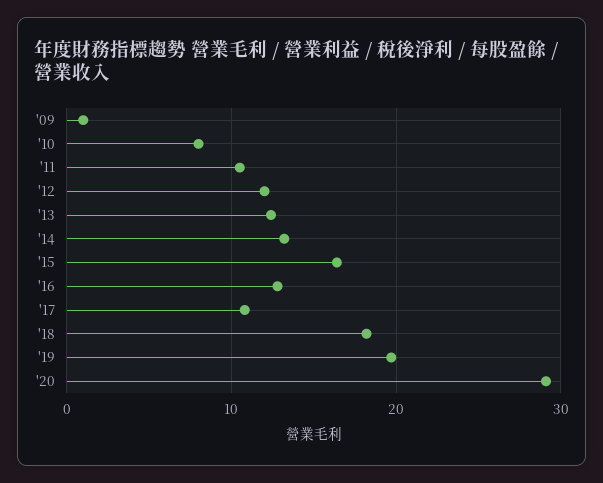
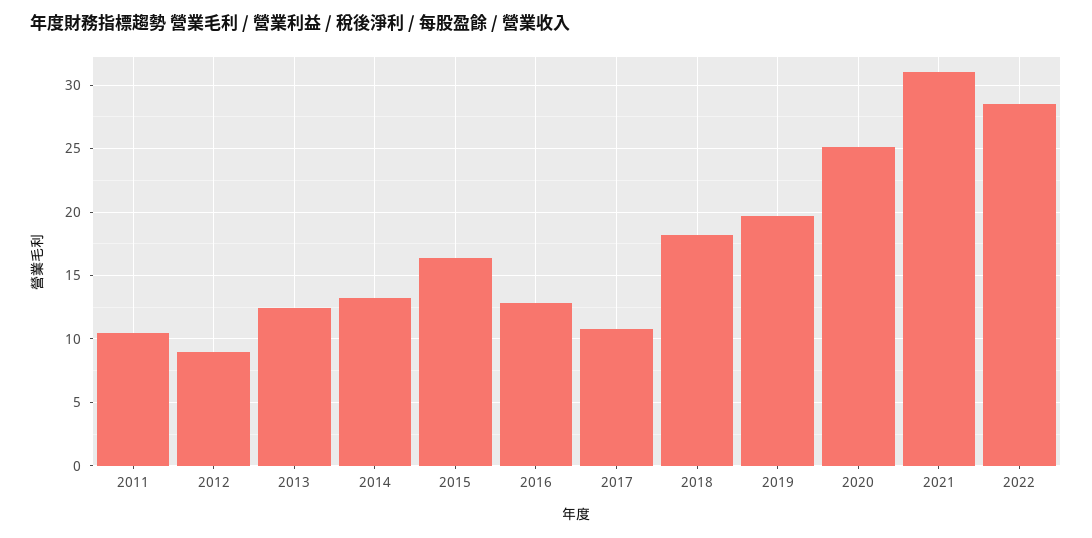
'09: 1 -> none
'10: 8 -> none
'12: 12 -> 9
'20: 29 -> 25
2021: none -> 31
2022: none -> 28.5

